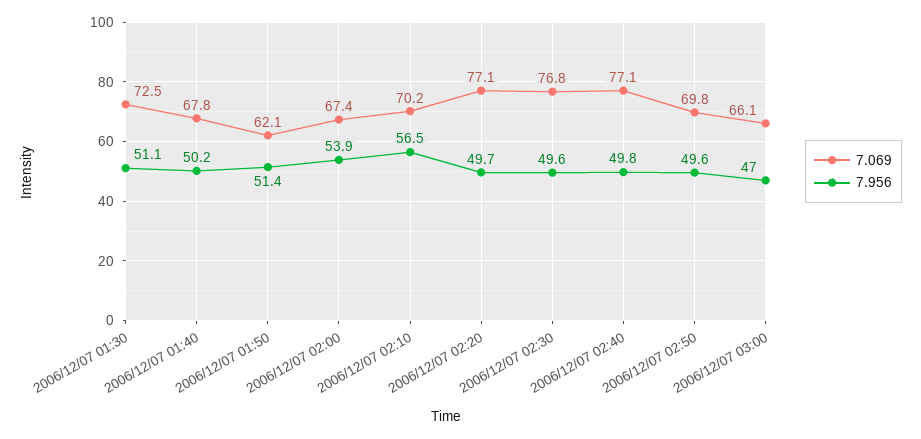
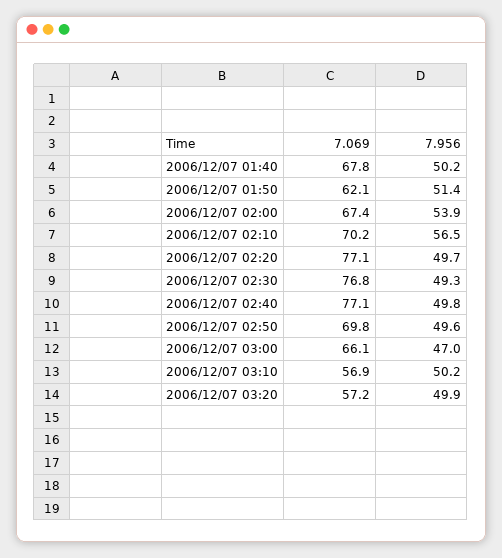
7.069, 2006/12/07 01:30: 72.5 -> none
7.956, 2006/12/07 01:30: 51.1 -> none
7.956, 2006/12/07 02:30: 49.6 -> 49.3
7.069, 2006/12/07 03:10: none -> 56.9
7.956, 2006/12/07 03:10: none -> 50.2
7.069, 2006/12/07 03:20: none -> 57.2
7.956, 2006/12/07 03:20: none -> 49.9

